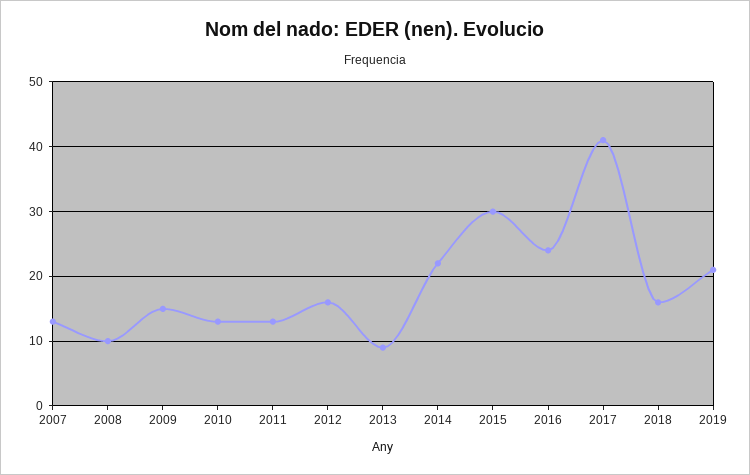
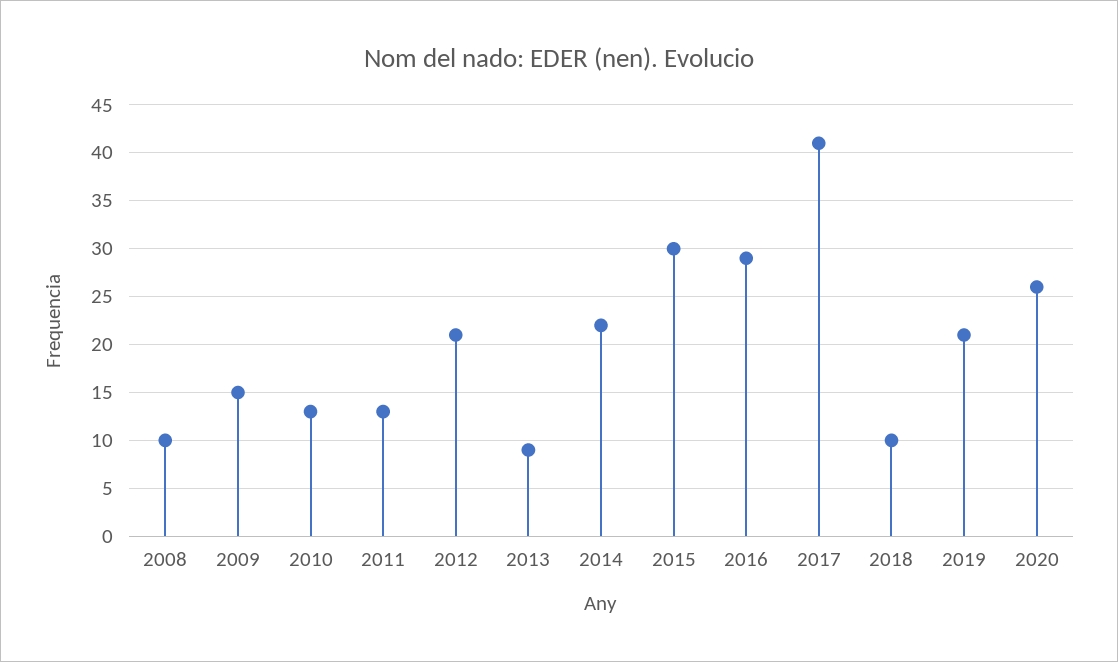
2007: 13 -> none
2012: 16 -> 21
2016: 24 -> 29
2018: 16 -> 10
2020: none -> 26

